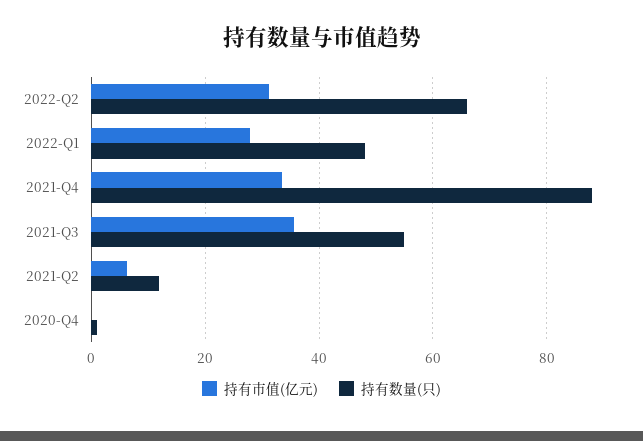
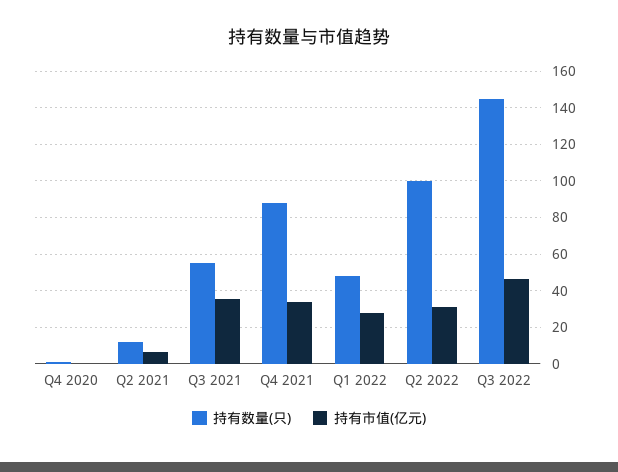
持有数量(只), 2022-Q2: 66 -> 100
持有数量(只), Q3 2022: none -> 145
持有市值(亿元), Q3 2022: none -> 45

